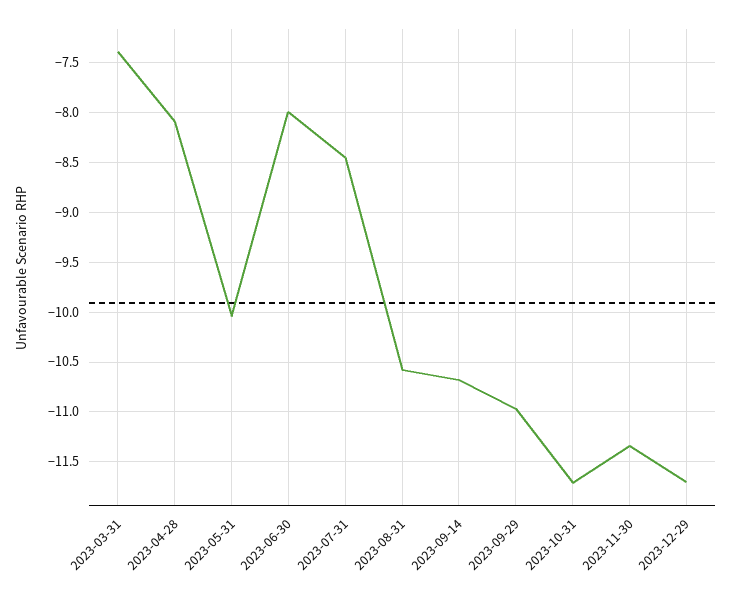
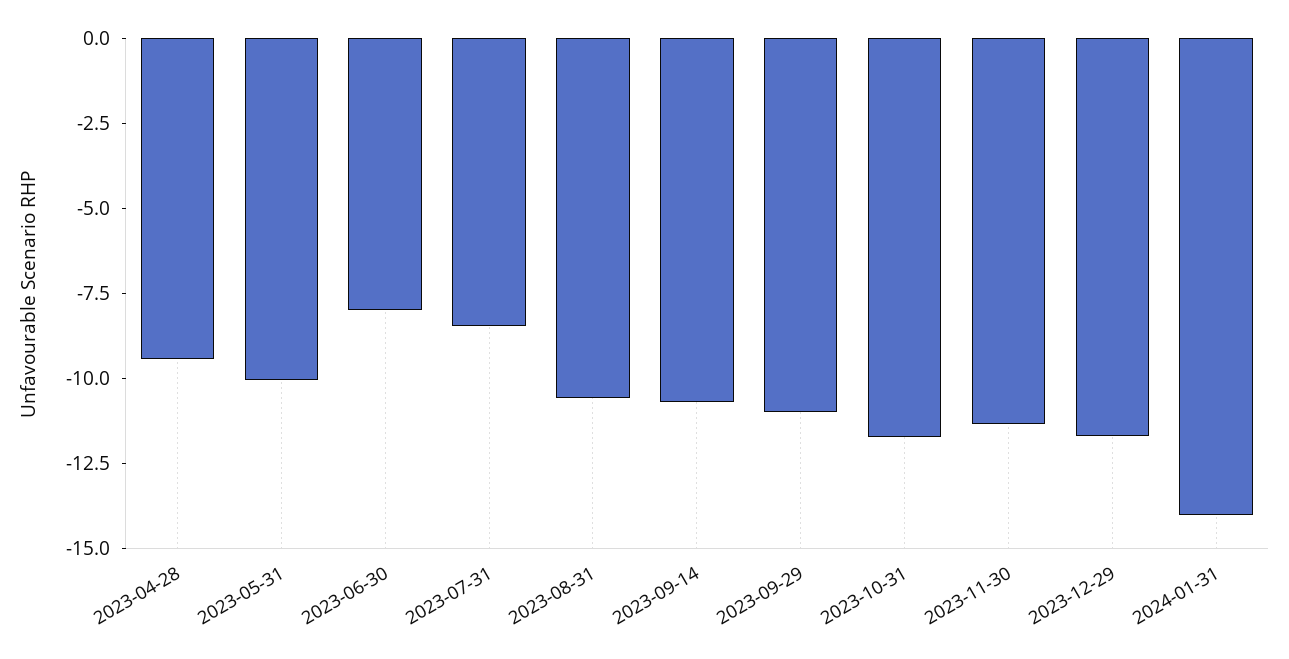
2023-03-31: -7.4 -> none
2023-04-28: -8.1 -> -9.5
2024-01-31: none -> -14

